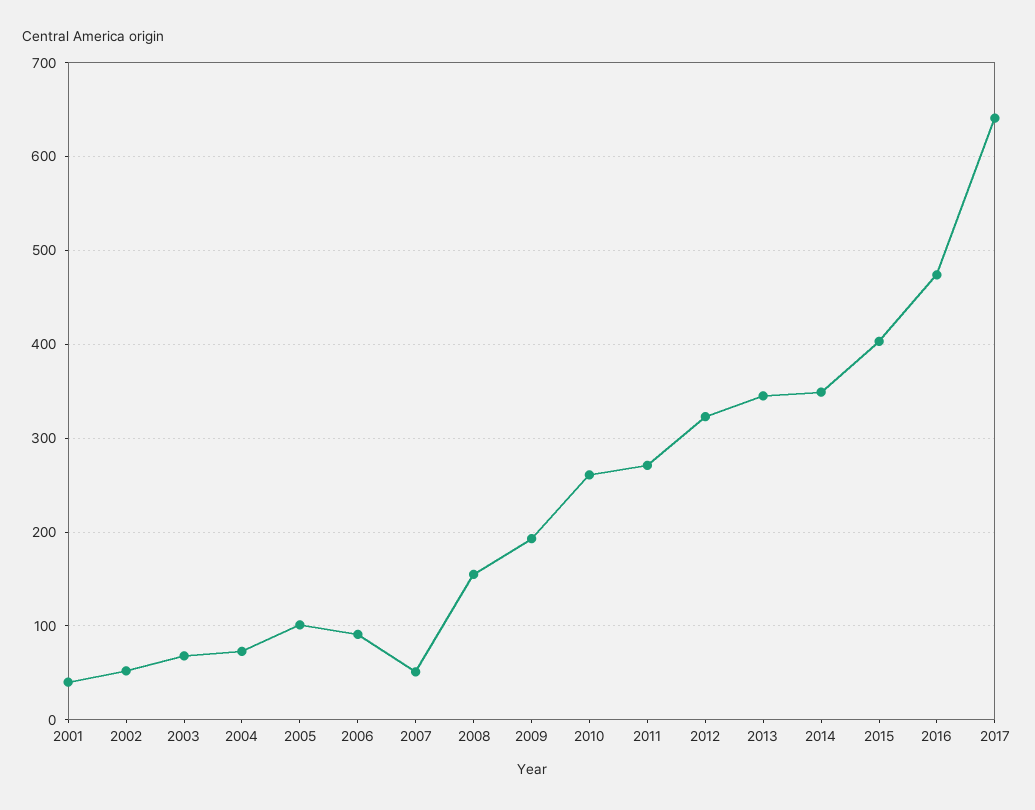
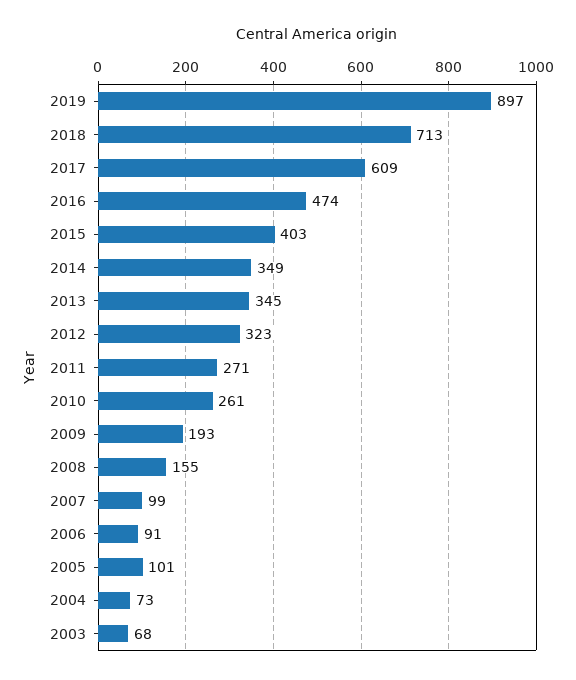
2001: 40 -> none
2002: 50 -> none
2007: 50 -> 99
2017: 640 -> 609
2019: none -> 897
2018: none -> 713

